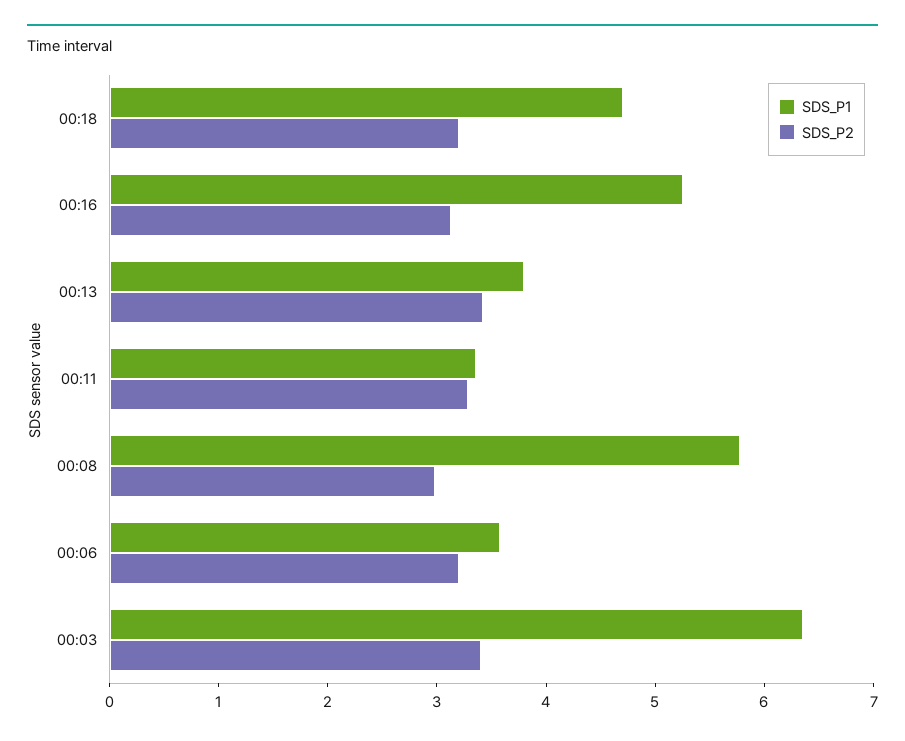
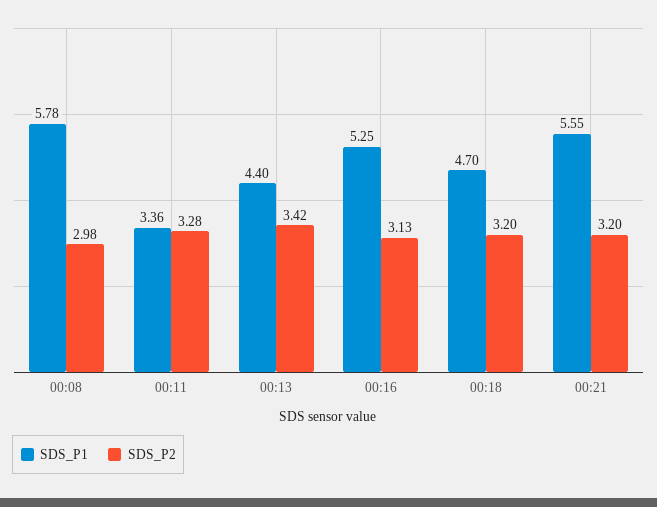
SDS_P1, 00:13: 3.8 -> 4.4
SDS_P1, 00:06: 3.6 -> none
SDS_P2, 00:06: 3.2 -> none
SDS_P1, 00:03: 6.4 -> none
SDS_P2, 00:03: 3.4 -> none
SDS_P1, 00:21: none -> 5.55
SDS_P2, 00:21: none -> 3.2

